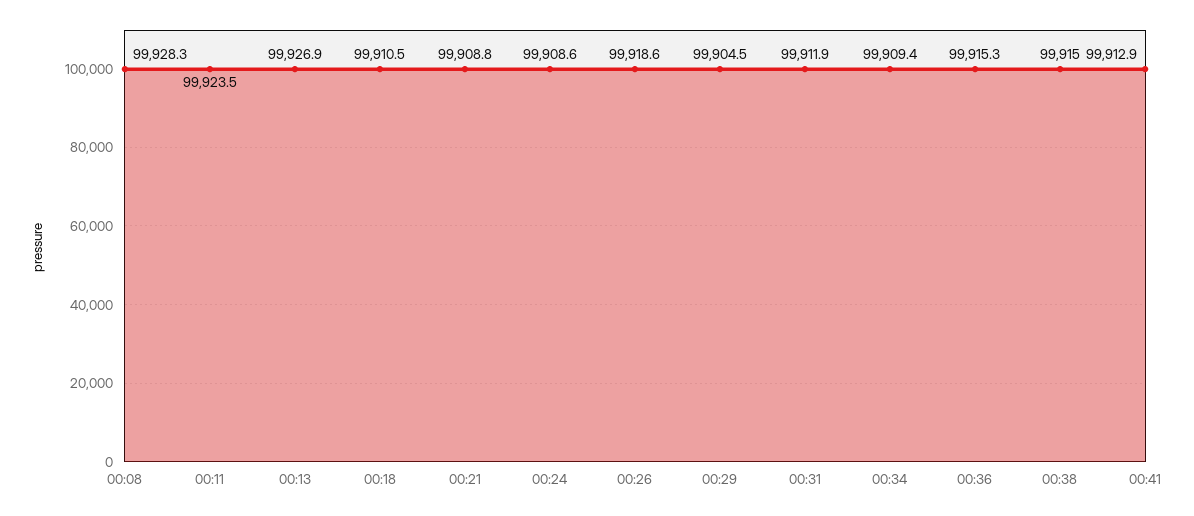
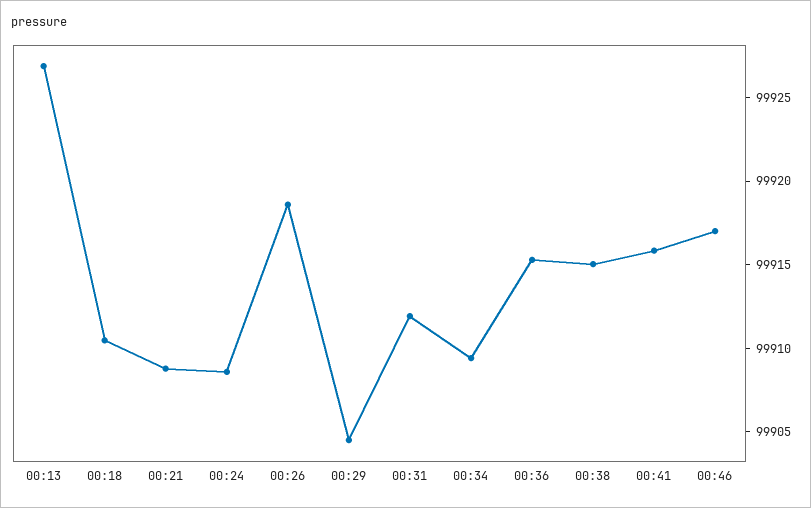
00:08: 99928.3 -> none
00:11: 99923.5 -> none
00:41: 99912.9 -> 99916
00:46: none -> 99917

